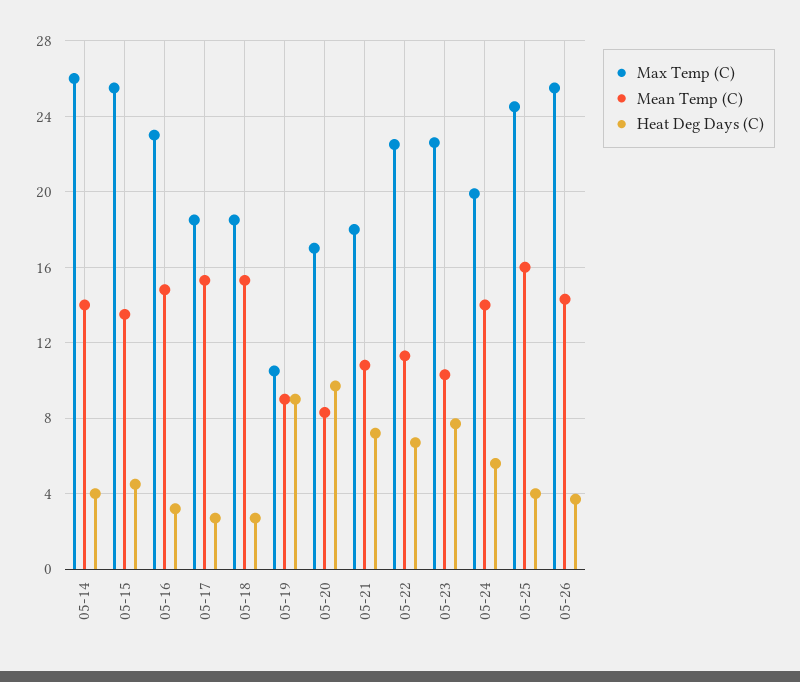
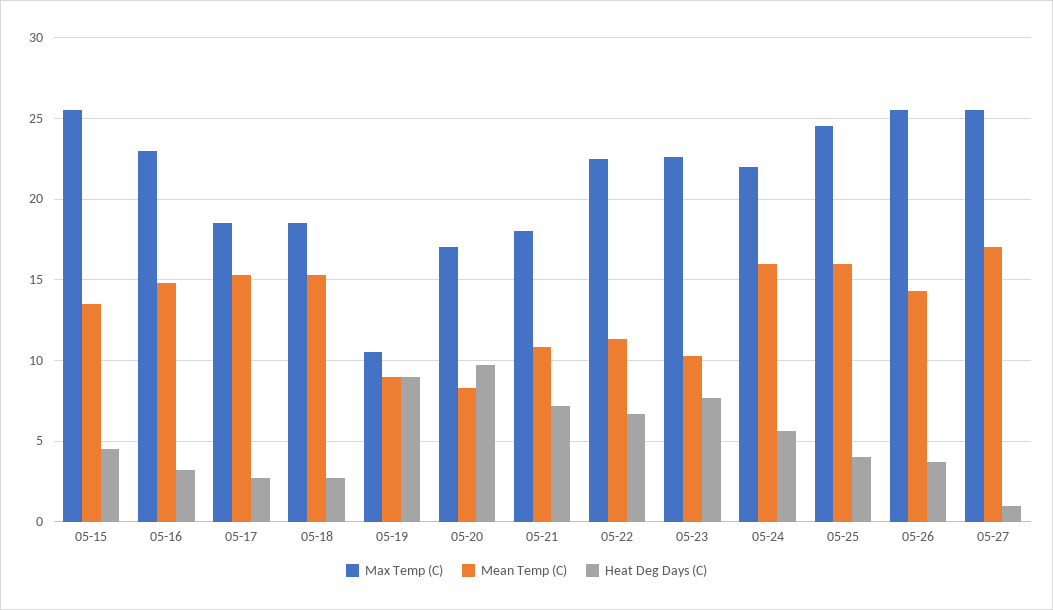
Max Temp (C), 05-14: 26 -> none
Mean Temp (C), 05-14: 14 -> none
Heat Deg Days (C), 05-14: 4 -> none
Max Temp (C), 05-24: 20 -> 22
Mean Temp (C), 05-24: 14 -> 16
Max Temp (C), 05-27: none -> 25.5
Mean Temp (C), 05-27: none -> 17
Heat Deg Days (C), 05-27: none -> 1

